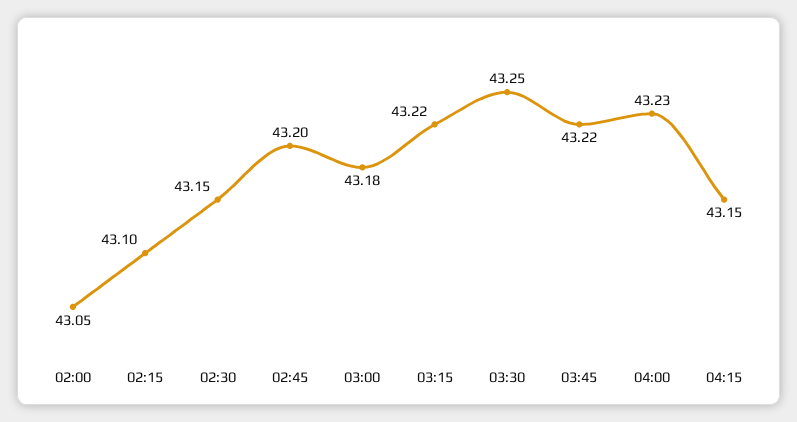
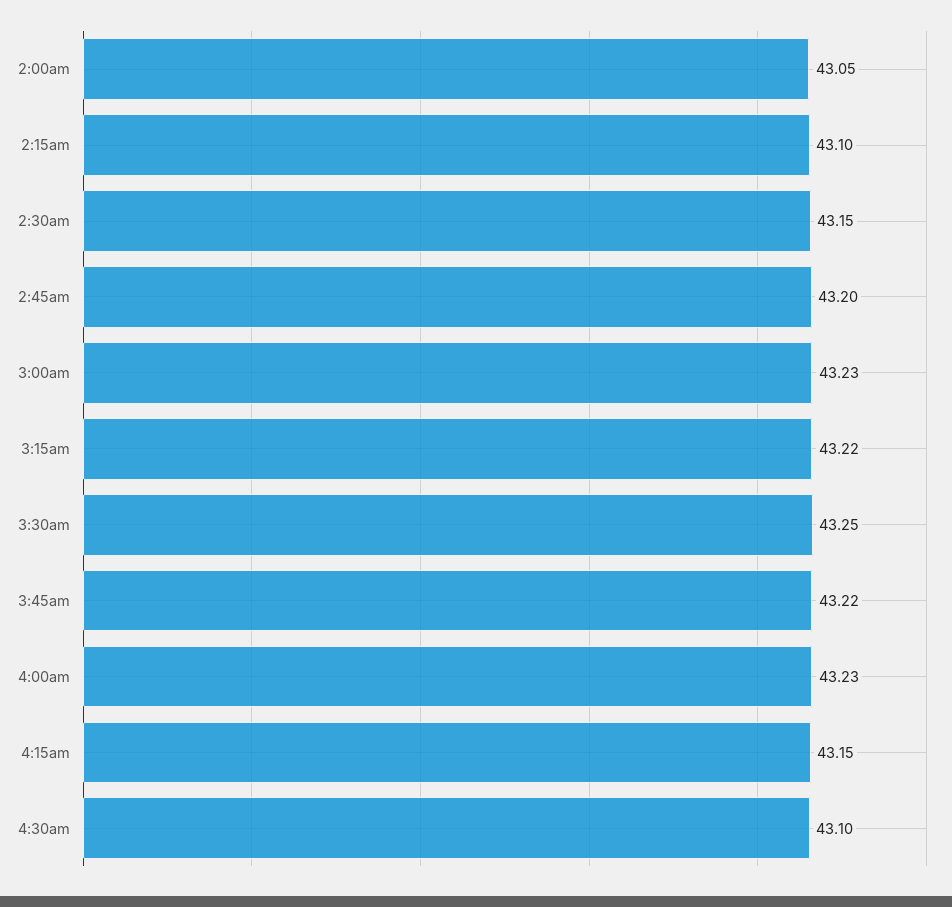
03:00: 43.18 -> 43.23
4:30am: none -> 43.1

